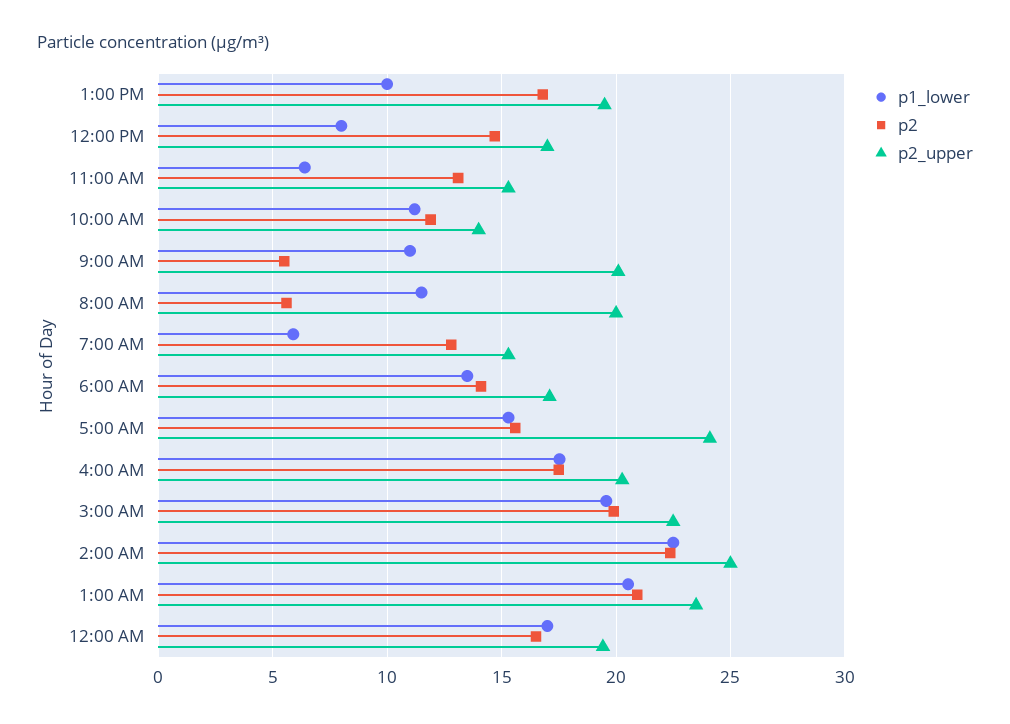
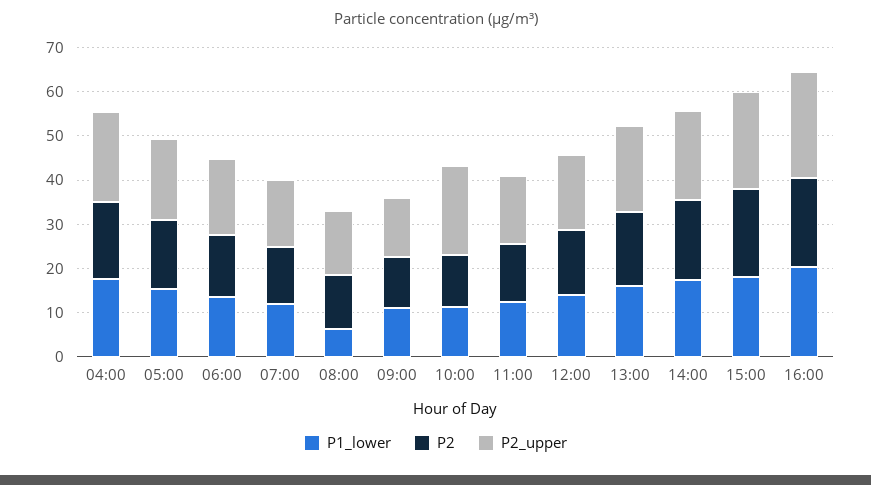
p1_lower, 1:00 PM: 10 -> 16
p1_lower, 12:00 PM: 8 -> 14
p1_lower, 11:00 AM: 6.5 -> 12
p2_upper, 10:00 AM: 14 -> 20
p2, 9:00 AM: 5.5 -> 12
p2_upper, 9:00 AM: 20 -> 14
p1_lower, 8:00 AM: 11.5 -> 6
p2, 8:00 AM: 5.5 -> 12
p2_upper, 8:00 AM: 20 -> 14
p1_lower, 7:00 AM: 6 -> 12
p2_upper, 5:00 AM: 24 -> 18
p1_lower, 3:00 AM: 19.5 -> none
p2, 3:00 AM: 20 -> none
p2_upper, 3:00 AM: 22.5 -> none
p1_lower, 2:00 AM: 22.5 -> none
p2, 2:00 AM: 22.5 -> none
p2_upper, 2:00 AM: 25 -> none
p1_lower, 1:00 AM: 20.5 -> none
p2, 1:00 AM: 21 -> none
p2_upper, 1:00 AM: 23.5 -> none
p1_lower, 12:00 AM: 17 -> none
p2, 12:00 AM: 16.5 -> none
p2_upper, 12:00 AM: 19.5 -> none
p1_lower, 14:00: none -> 18
p2, 14:00: none -> 18
p2_upper, 14:00: none -> 20
p1_lower, 15:00: none -> 18
p2, 15:00: none -> 20
p2_upper, 15:00: none -> 22
p1_lower, 16:00: none -> 20
p2, 16:00: none -> 20
p2_upper, 16:00: none -> 24

